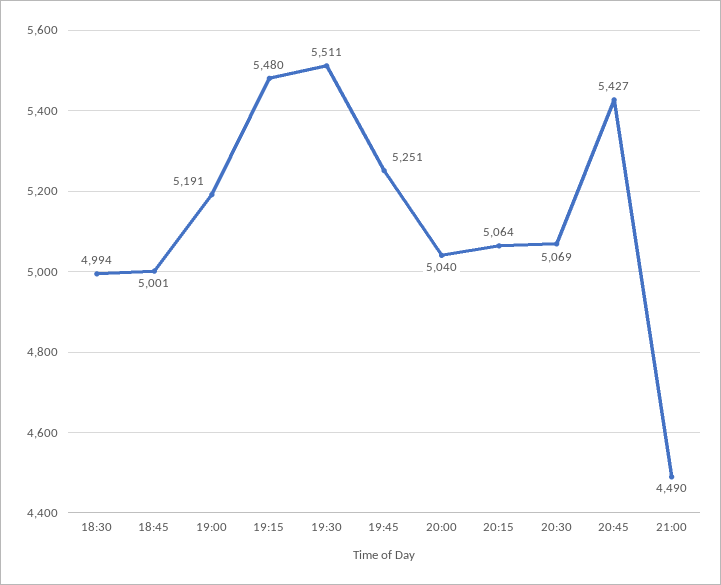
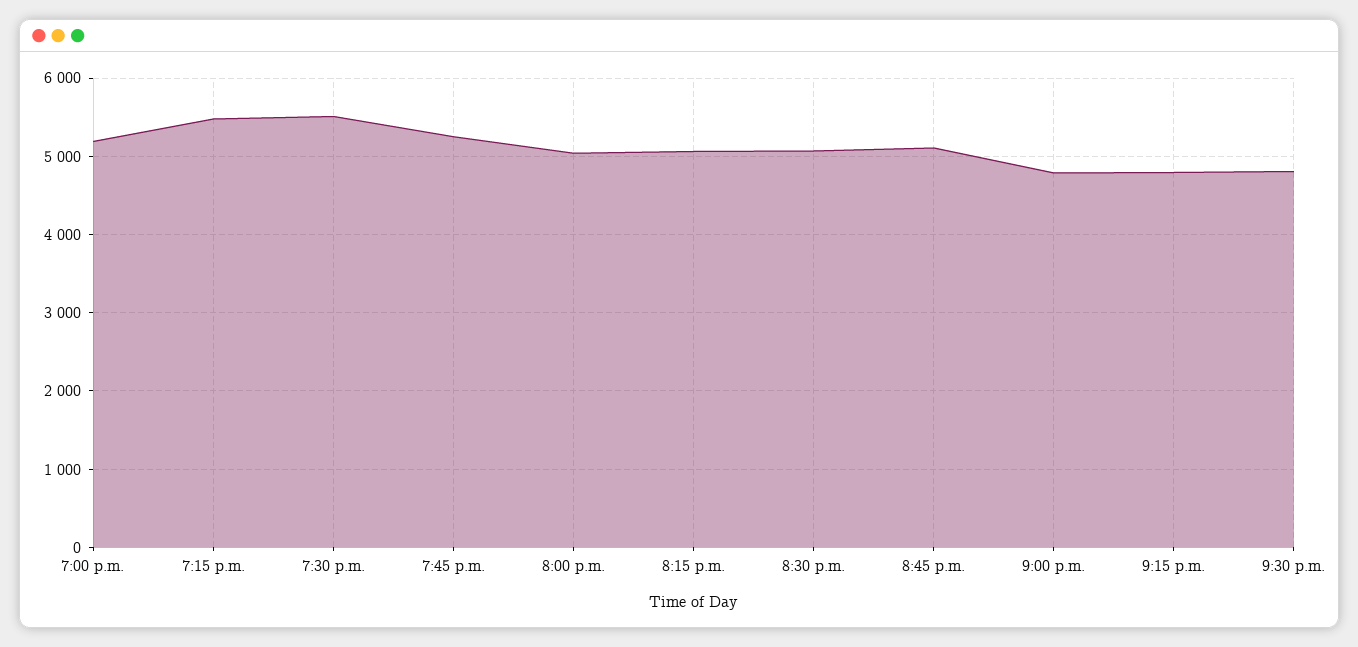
18:30: 4994 -> none
18:45: 5001 -> none
20:45: 5427 -> 5100
21:00: 4490 -> 4800
9:15 p.m.: none -> 4800
9:30 p.m.: none -> 4800

